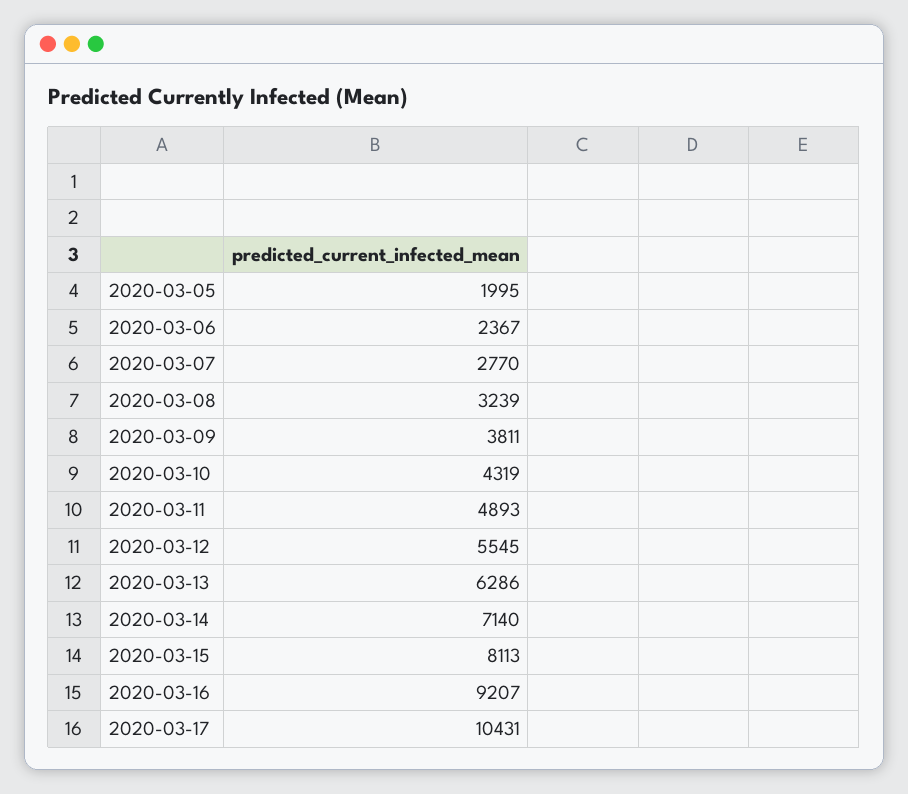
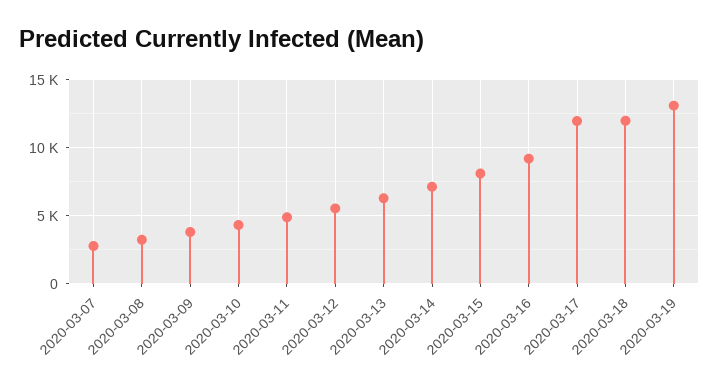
2020-03-05: 1995 -> none
2020-03-06: 2367 -> none
2020-03-17: 10431 -> 12000
2020-03-18: none -> 12000
2020-03-19: none -> 13000

